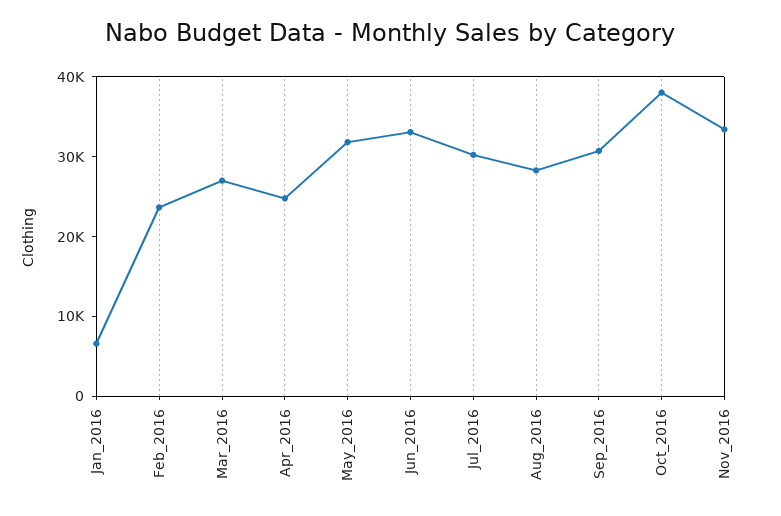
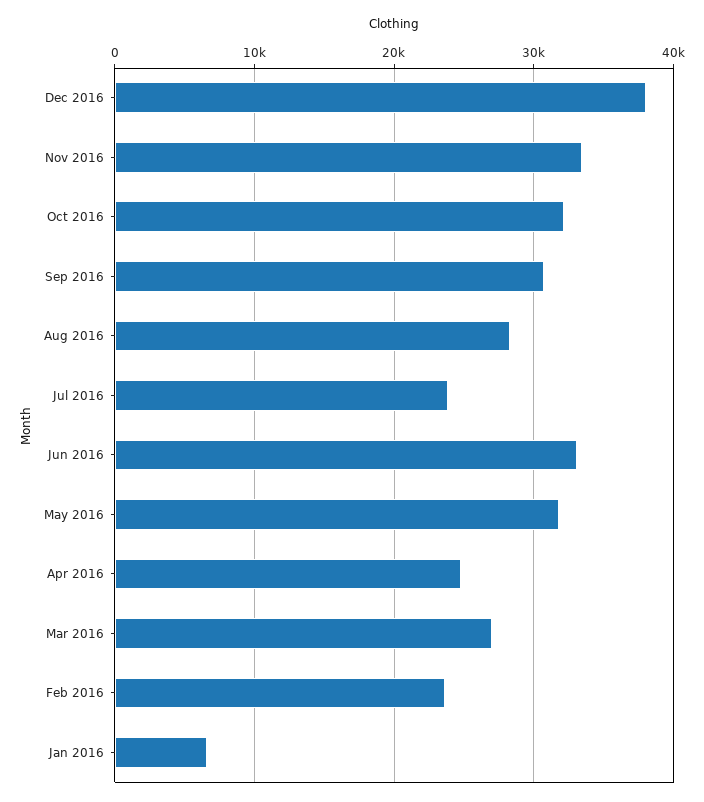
Jul_2016: 30000 -> 24000
Oct_2016: 38000 -> 32000
Dec 2016: none -> 38000

